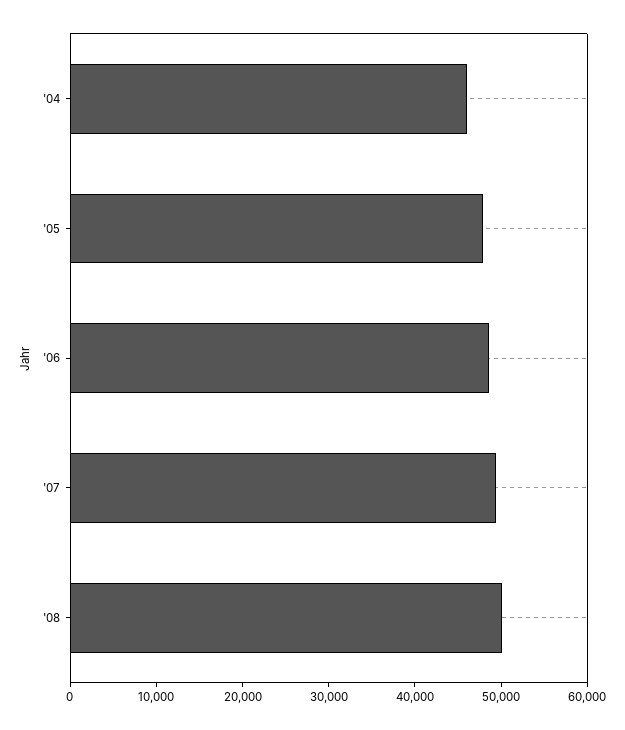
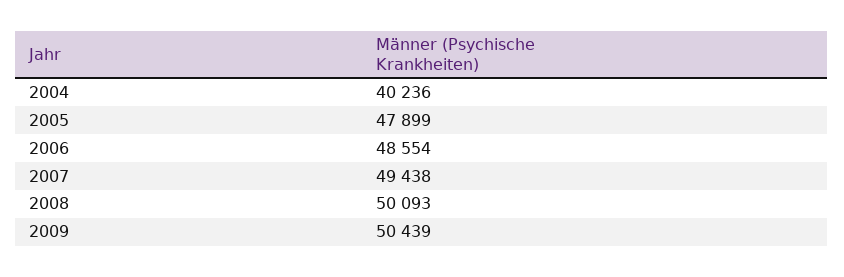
'04: 46000 -> 40236
2009: none -> 50439

